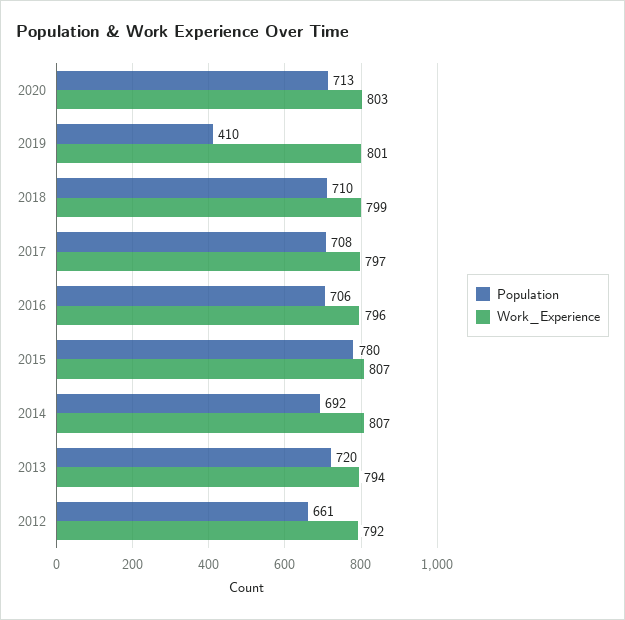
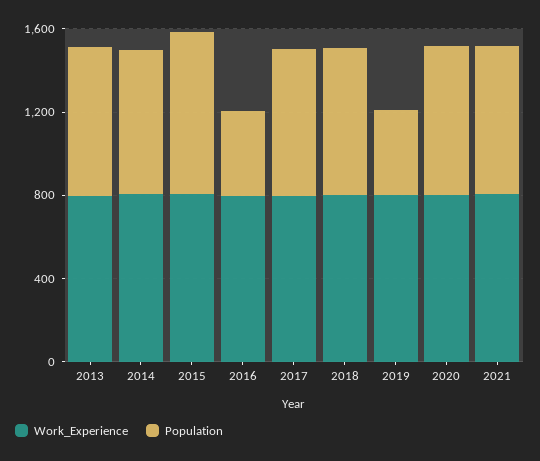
Population, 2016: 706 -> 400
Population, 2012: 661 -> none
Work_Experience, 2012: 792 -> none
Work_Experience, 2021: none -> 800
Population, 2021: none -> 700

